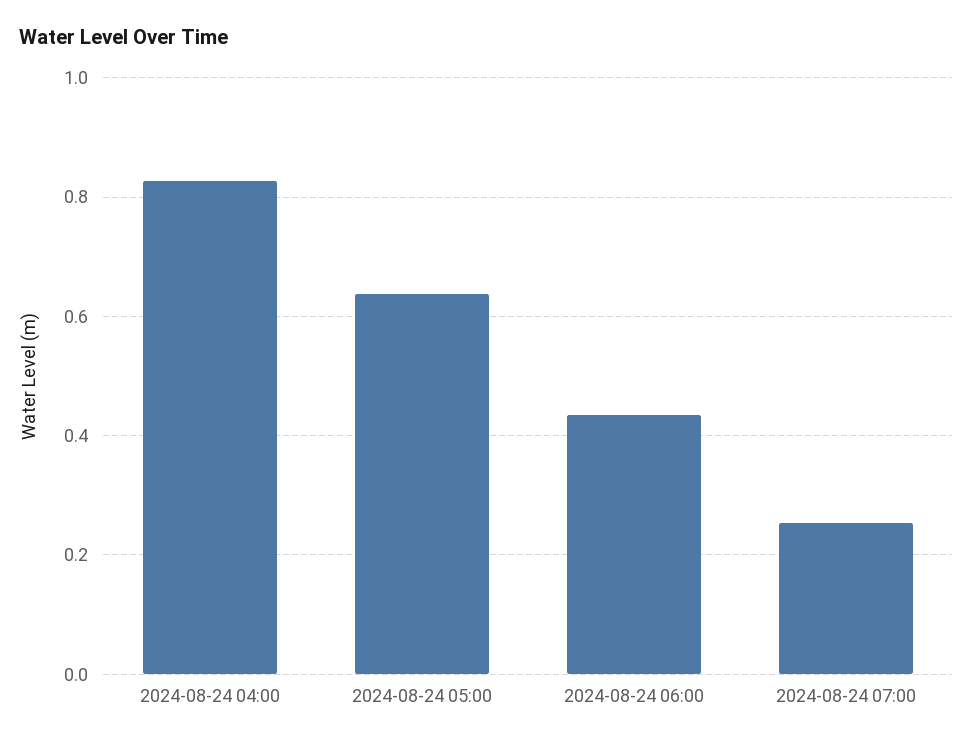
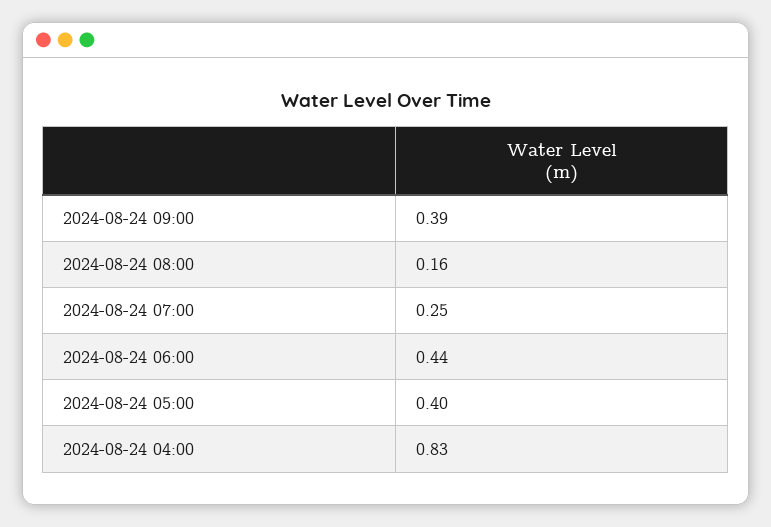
2024-08-24 05:00: 0.64 -> 0.4
2024-08-24 09:00: none -> 0.39
2024-08-24 08:00: none -> 0.16

